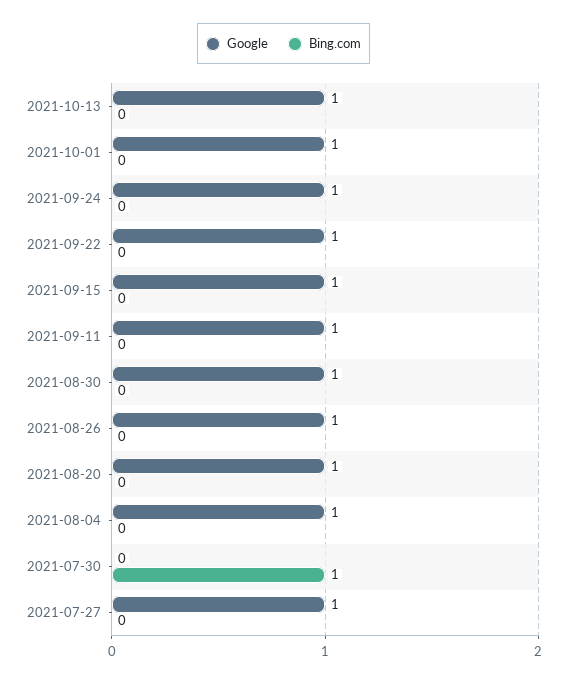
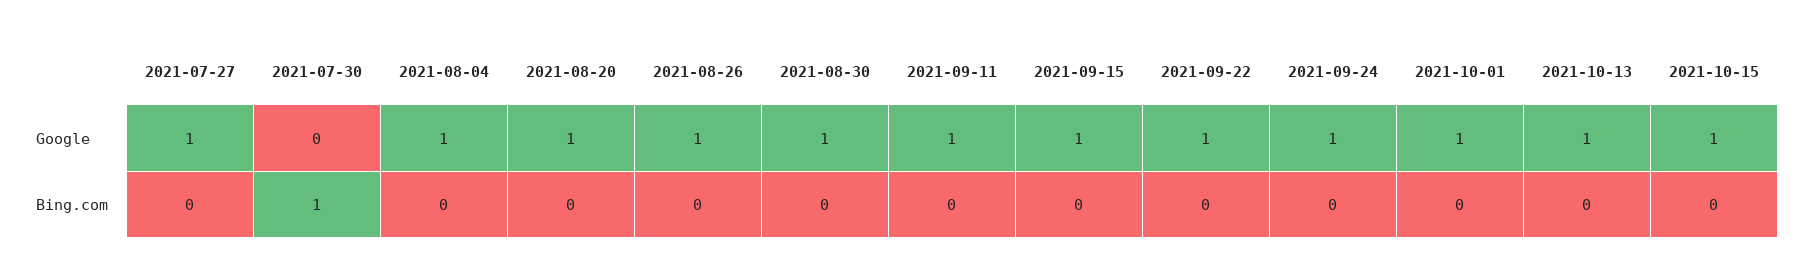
Google, 2021-10-15: none -> 1
Bing.com, 2021-10-15: none -> 0

